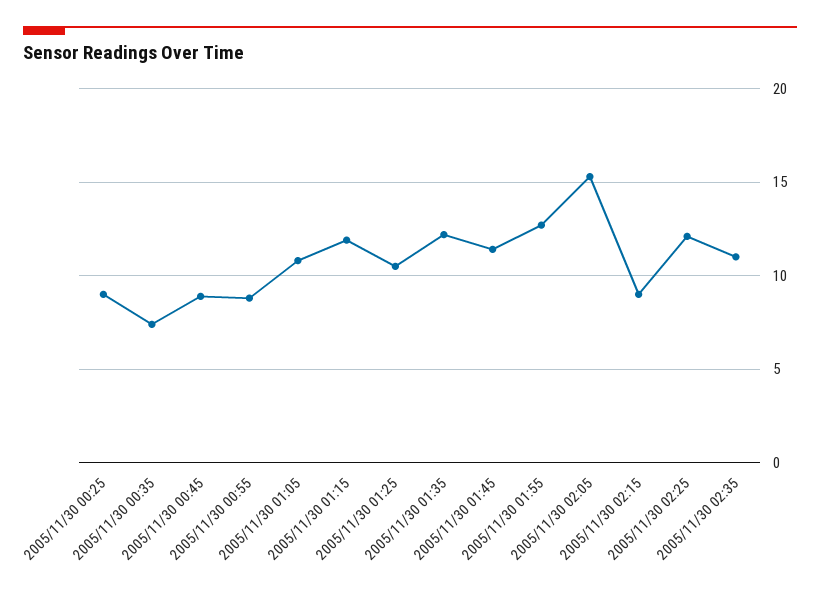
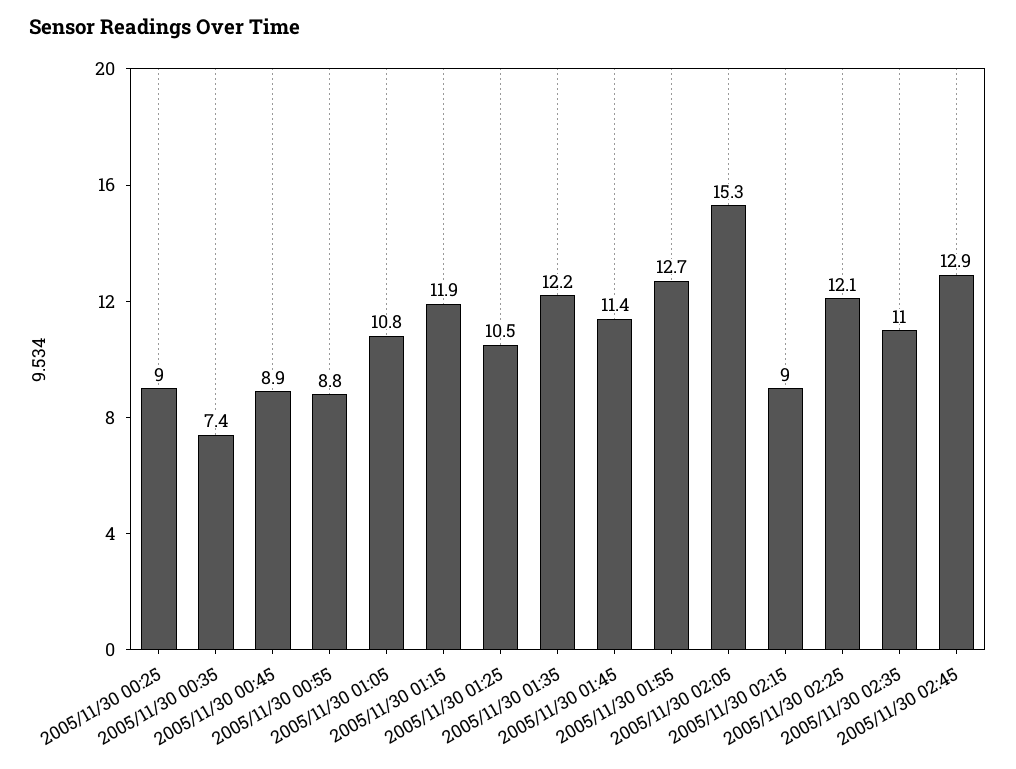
2005/11/30 02:45: none -> 12.9

